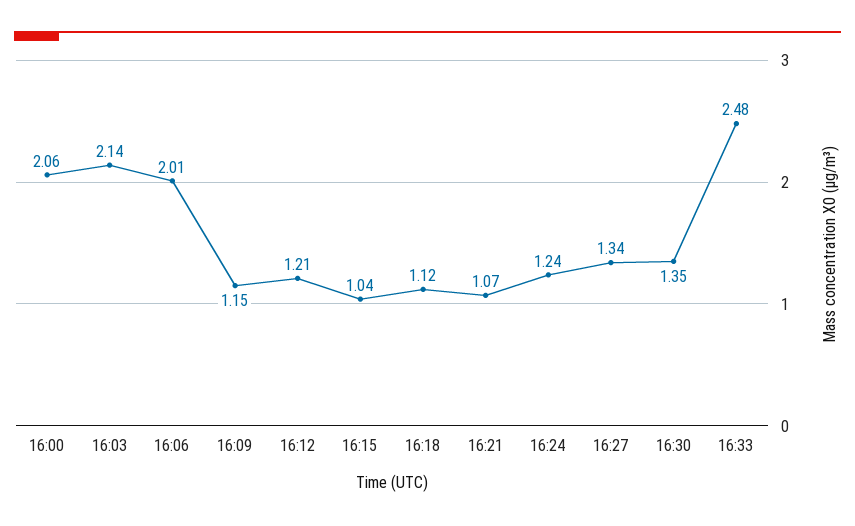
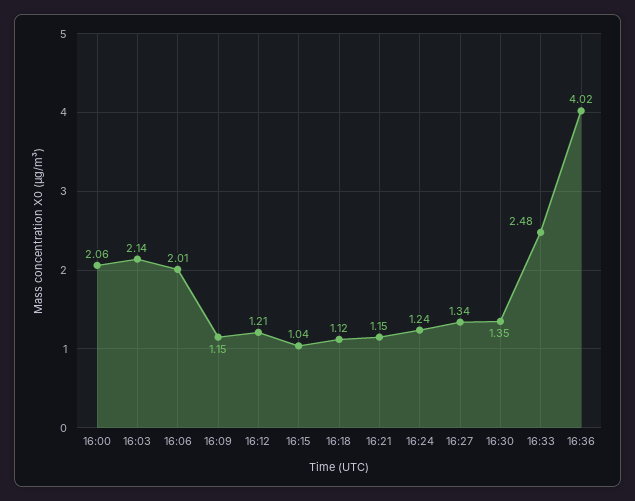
16:21: 1.07 -> 1.15
16:36: none -> 4.02

